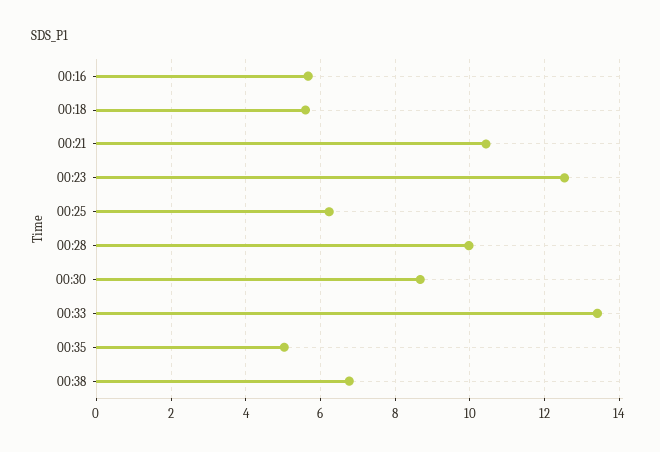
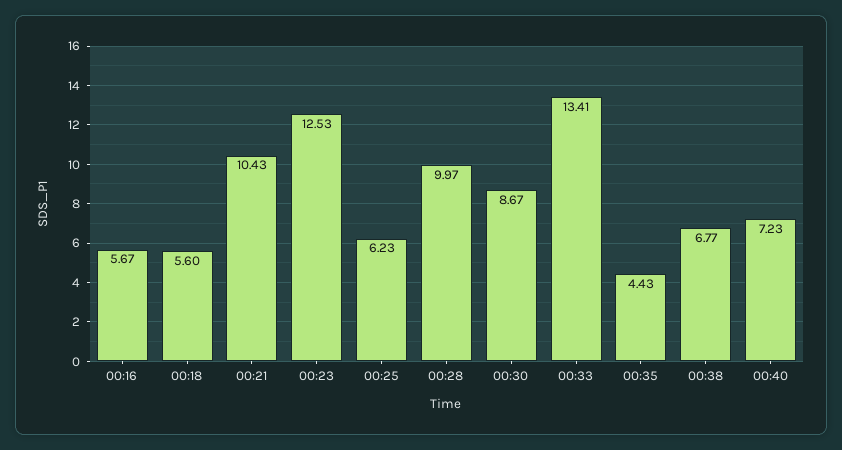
00:35: 5 -> 4.43
00:40: none -> 7.23

